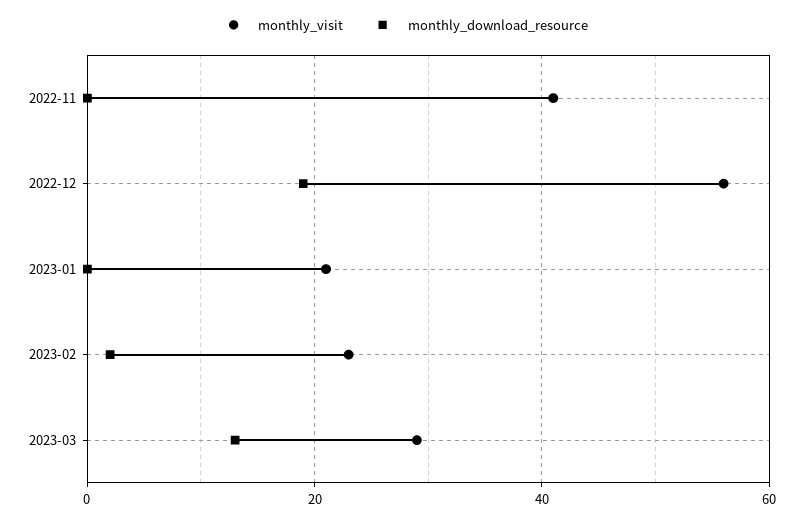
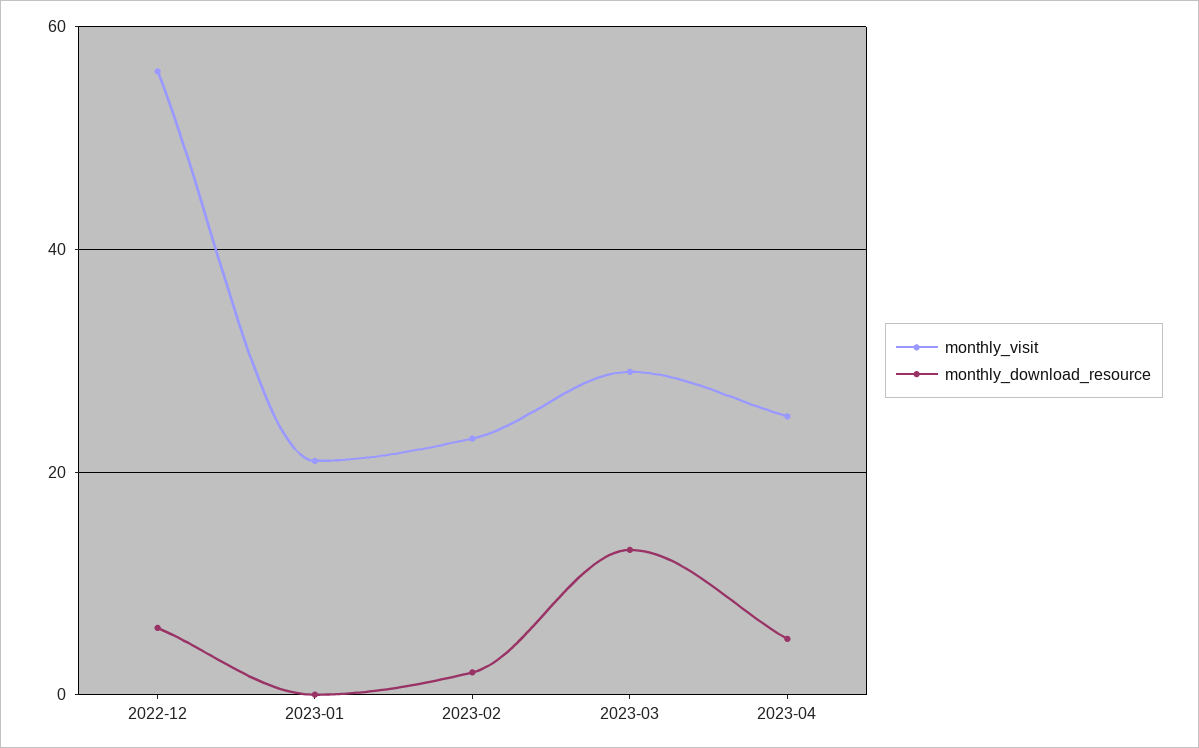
monthly_visit, 2022-11: 40 -> none
monthly_download_resource, 2022-11: 0 -> none
monthly_download_resource, 2022-12: 20 -> 5
monthly_visit, 2023-04: none -> 25
monthly_download_resource, 2023-04: none -> 5

